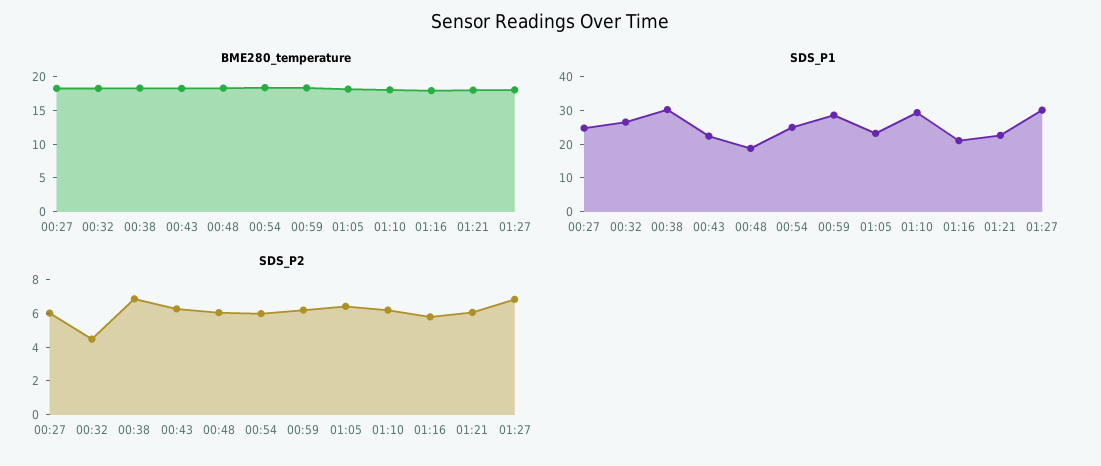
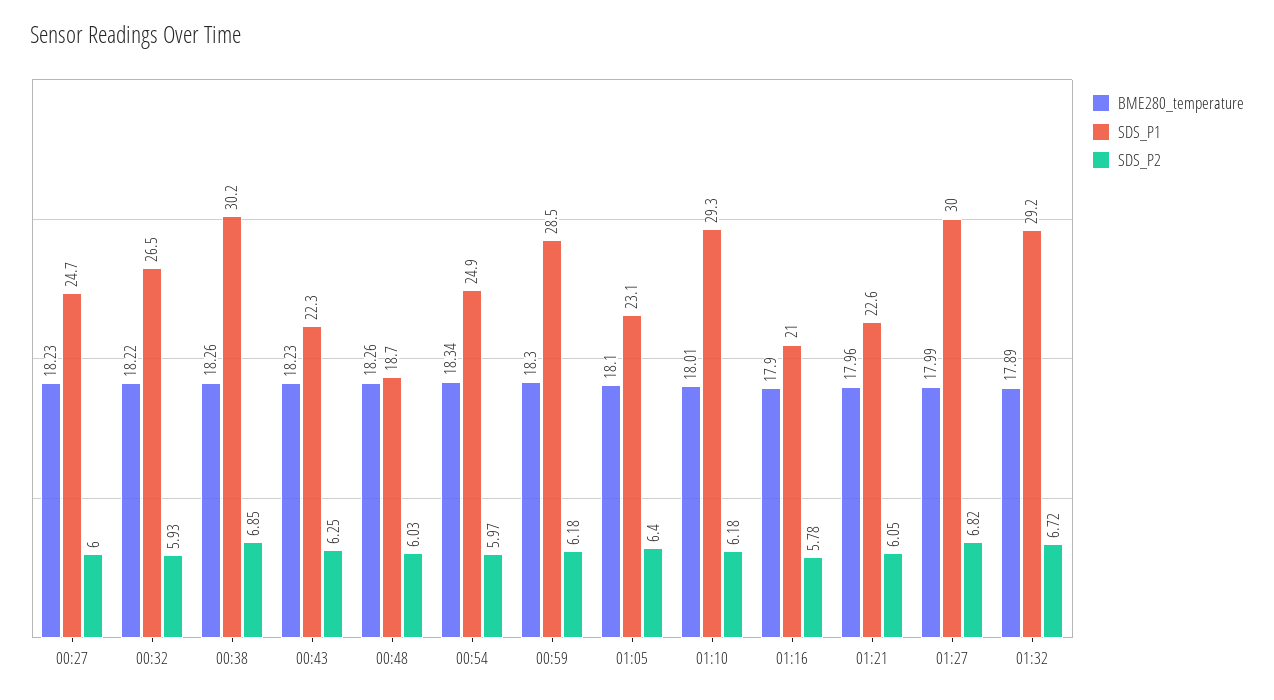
SDS_P2, 00:32: 4.5 -> 5.93
BME280_temperature, 01:32: none -> 17.89
SDS_P1, 01:32: none -> 29.2
SDS_P2, 01:32: none -> 6.72

